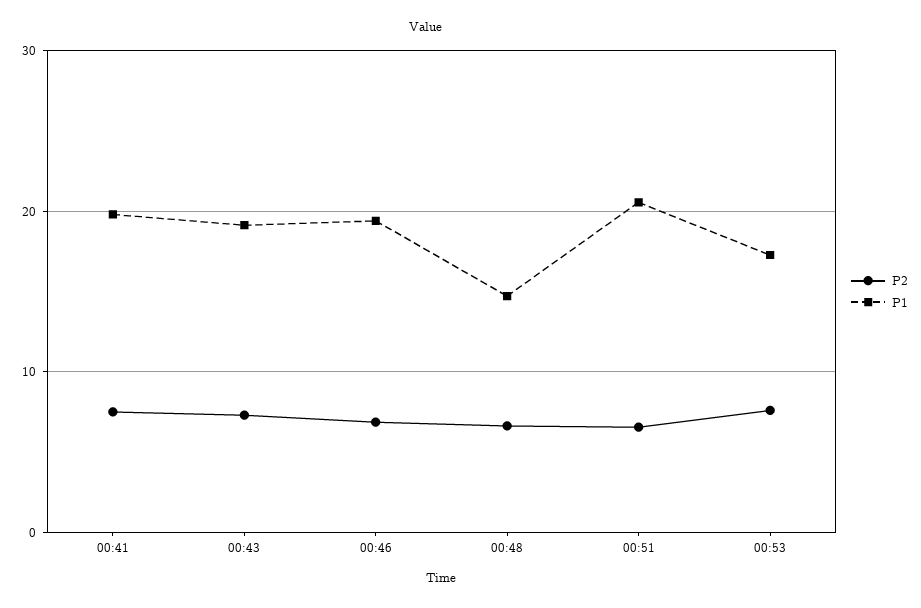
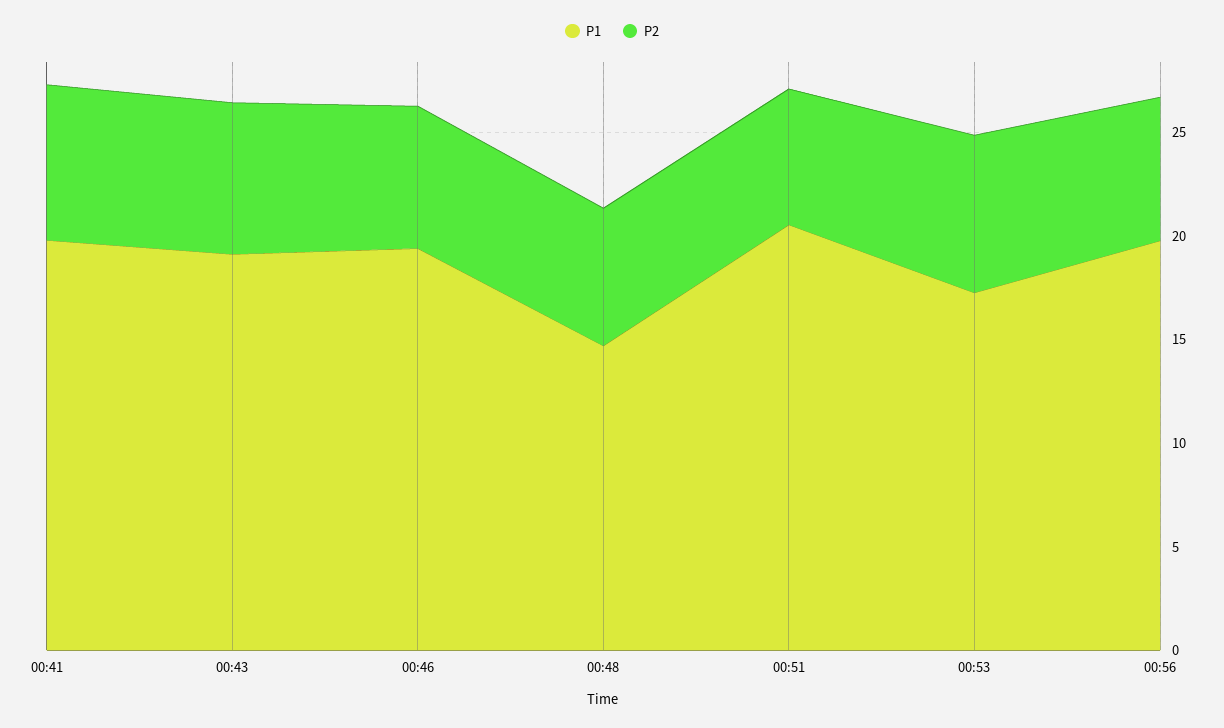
P1, 00:56: none -> 20
P2, 00:56: none -> 7

